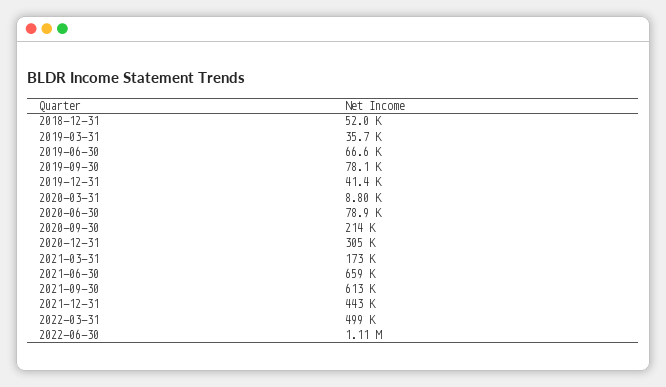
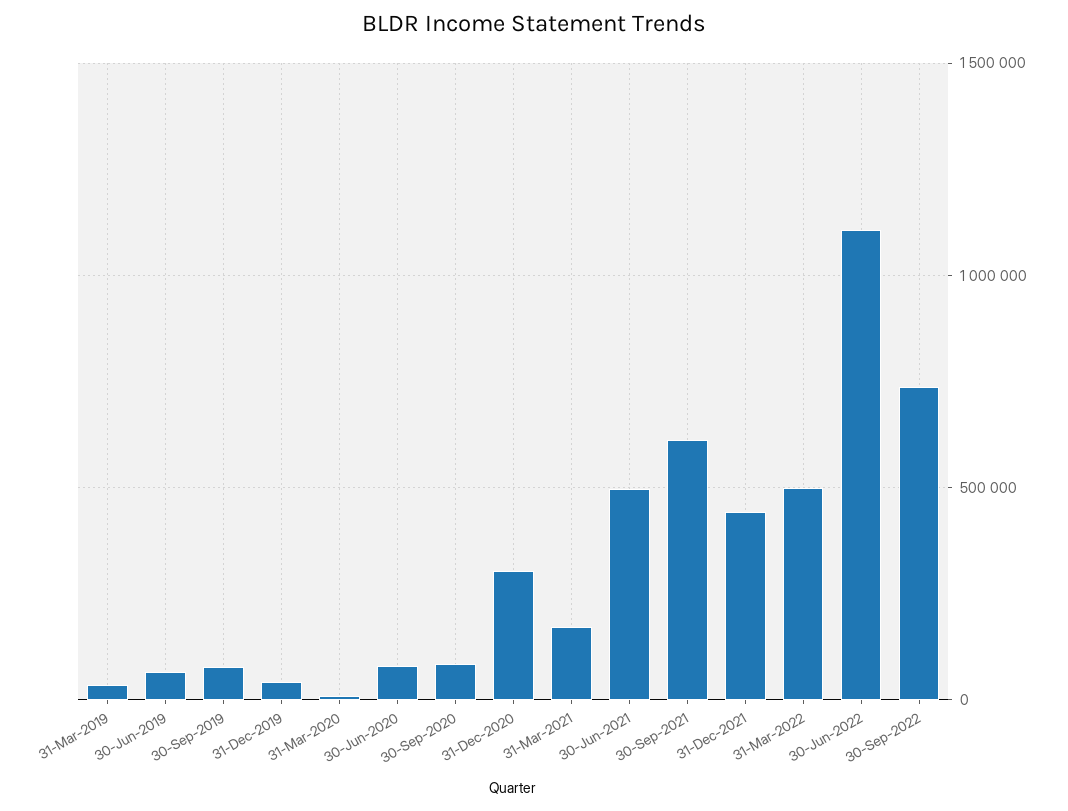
2018-12-31: 52000 -> none
2020-09-30: 214000 -> 100000
2021-06-30: 659000 -> 500000
30-Sep-2022: none -> 750000

